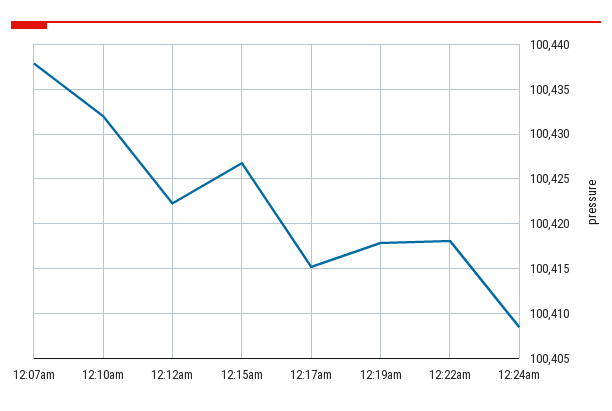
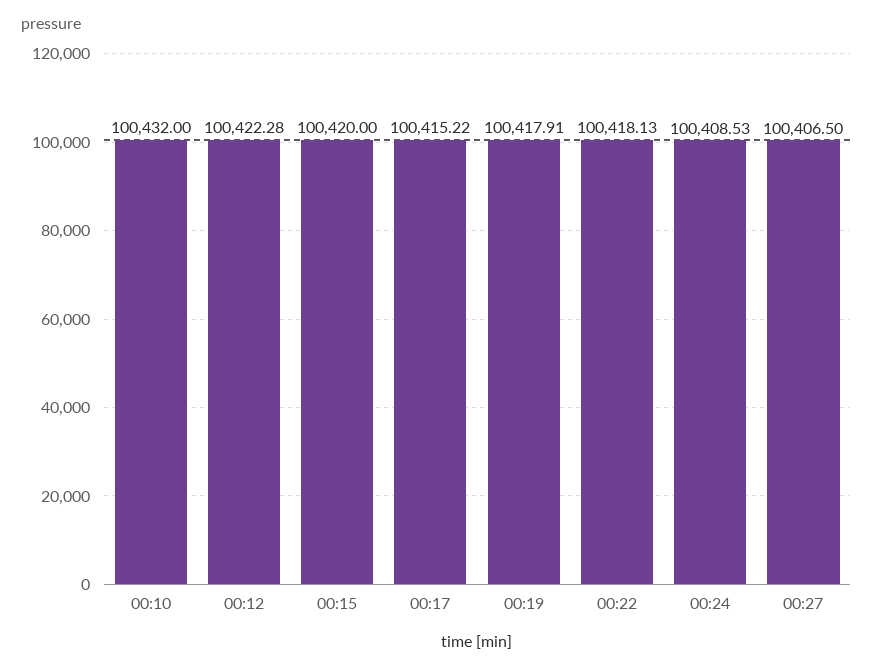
12:07am: 100438 -> none
12:15am: 100427 -> 100420
00:27: none -> 100406.5

